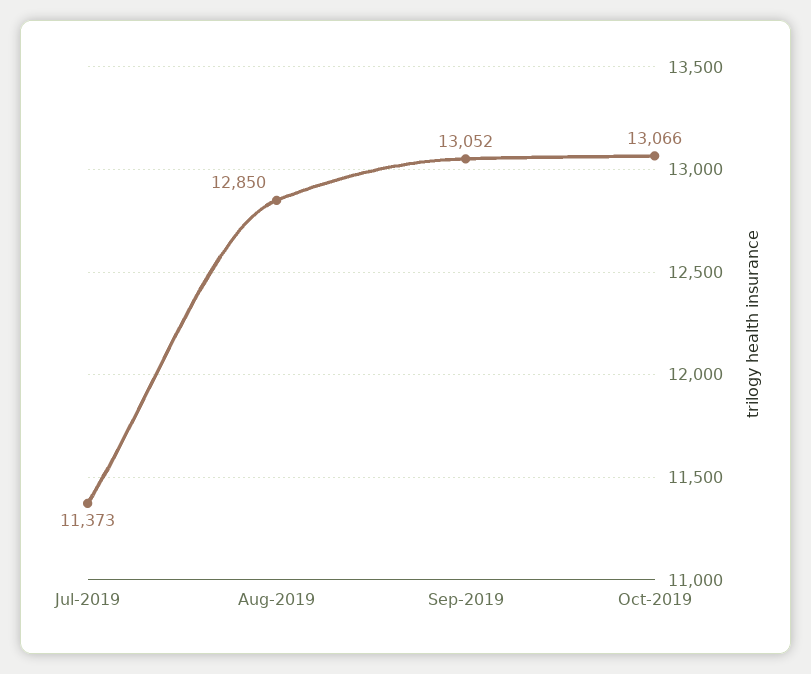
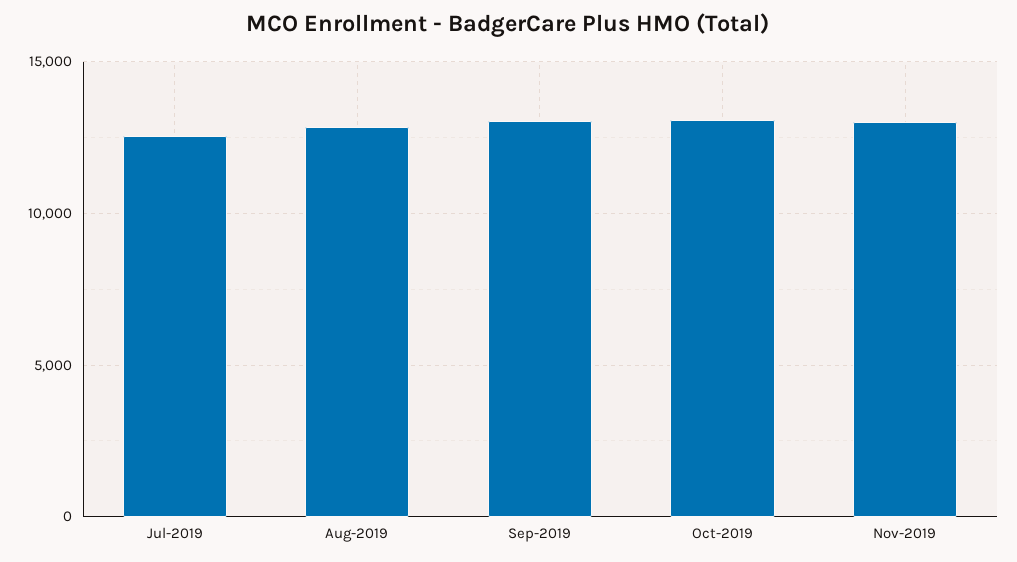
Jul-2019: 11373 -> 12500
Nov-2019: none -> 13000

